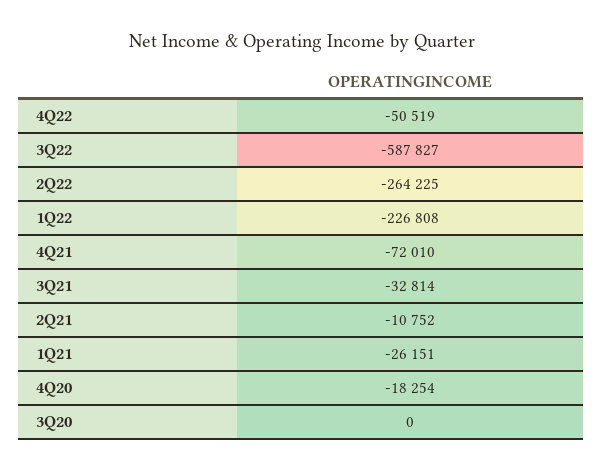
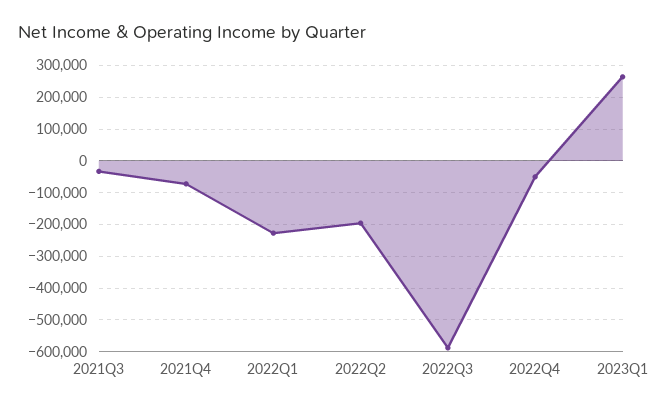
2Q22: -264225 -> -200000
2Q21: -10752 -> none
1Q21: -26151 -> none
4Q20: -18254 -> none
3Q20: 0 -> none
2023Q1: none -> 260000

